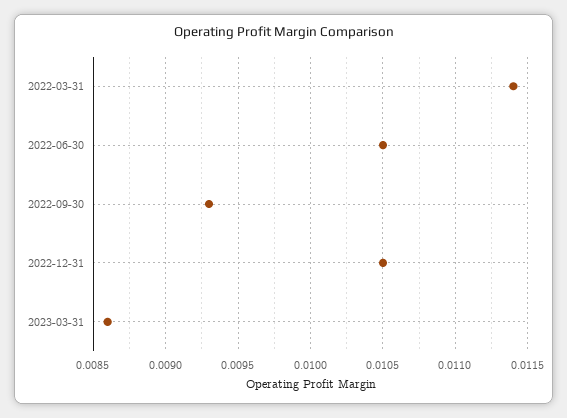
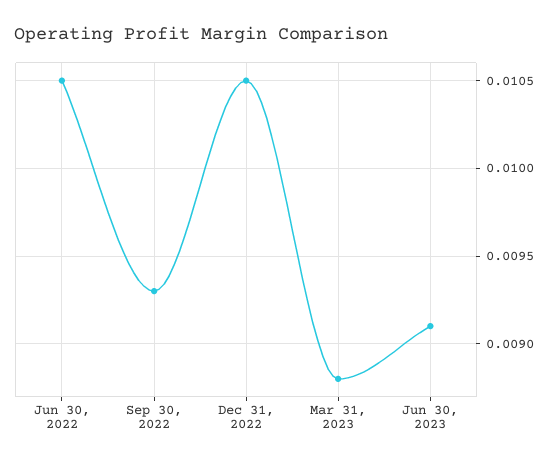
2022-03-31: 0.0114 -> none
2023-03-31: 0.0086 -> 0.0088
Jun 30, 2023: none -> 0.0091

